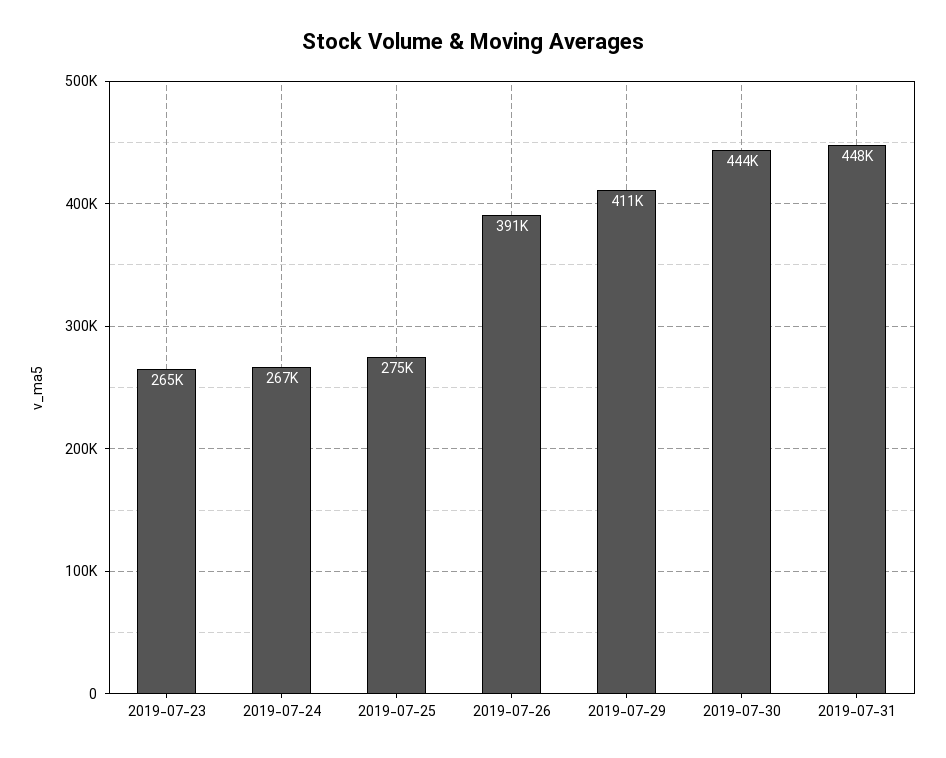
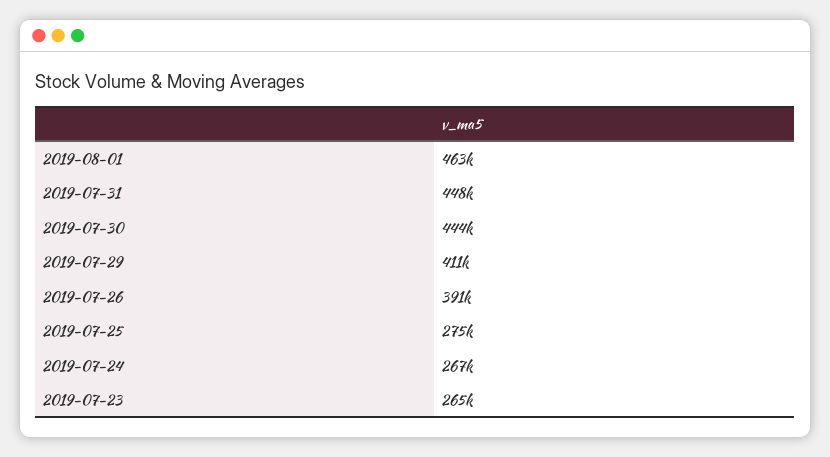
2019-08-01: none -> 463000

